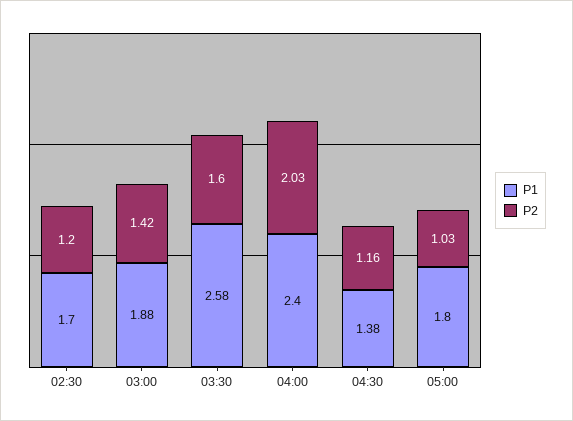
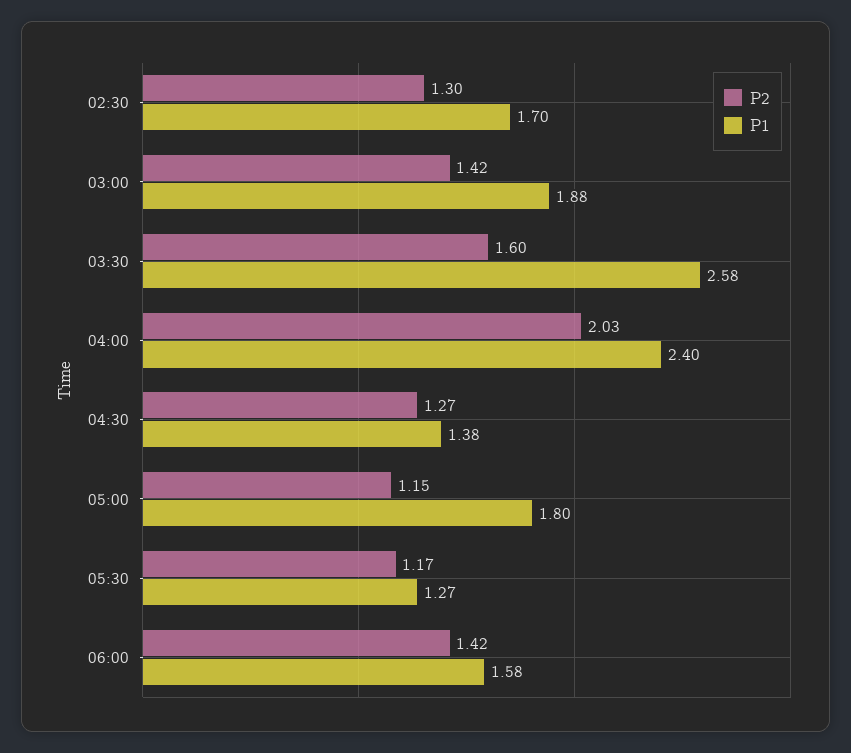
P2, 02:30: 1.2 -> 1.3
P2, 04:30: 1.16 -> 1.27
P2, 05:00: 1.03 -> 1.15
P2, 05:30: none -> 1.17
P1, 05:30: none -> 1.27
P2, 06:00: none -> 1.42
P1, 06:00: none -> 1.58

